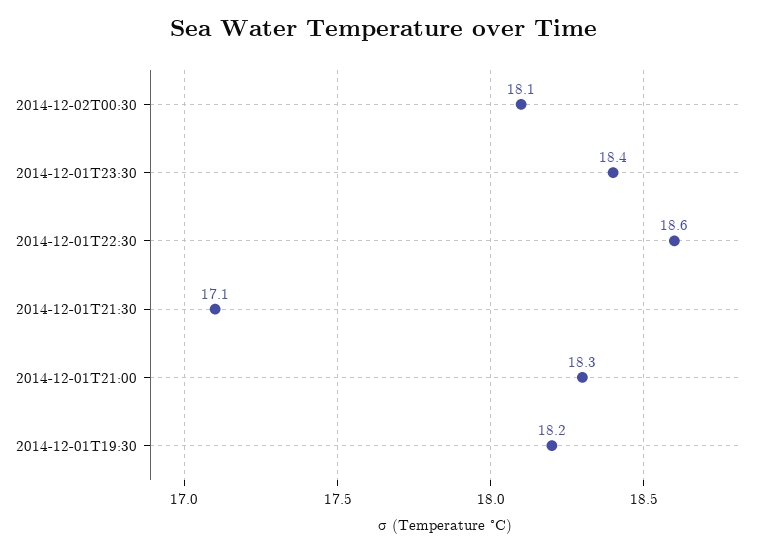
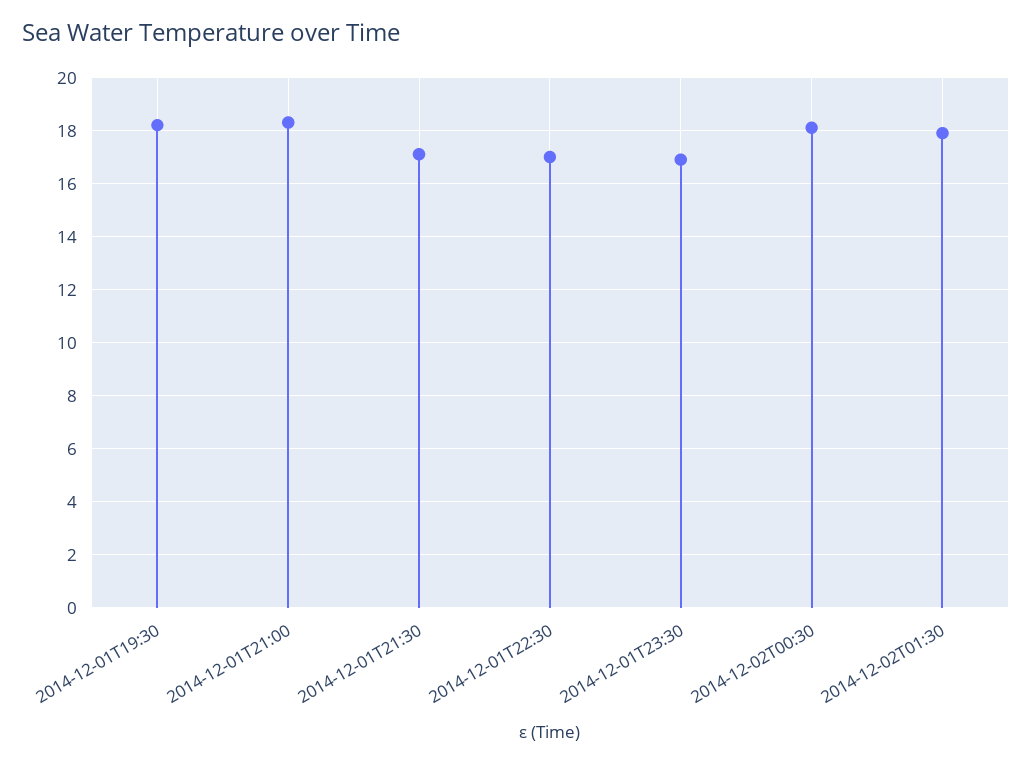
2014-12-01T23:30: 18.4 -> 17
2014-12-01T22:30: 18.6 -> 17
2014-12-02T01:30: none -> 18

